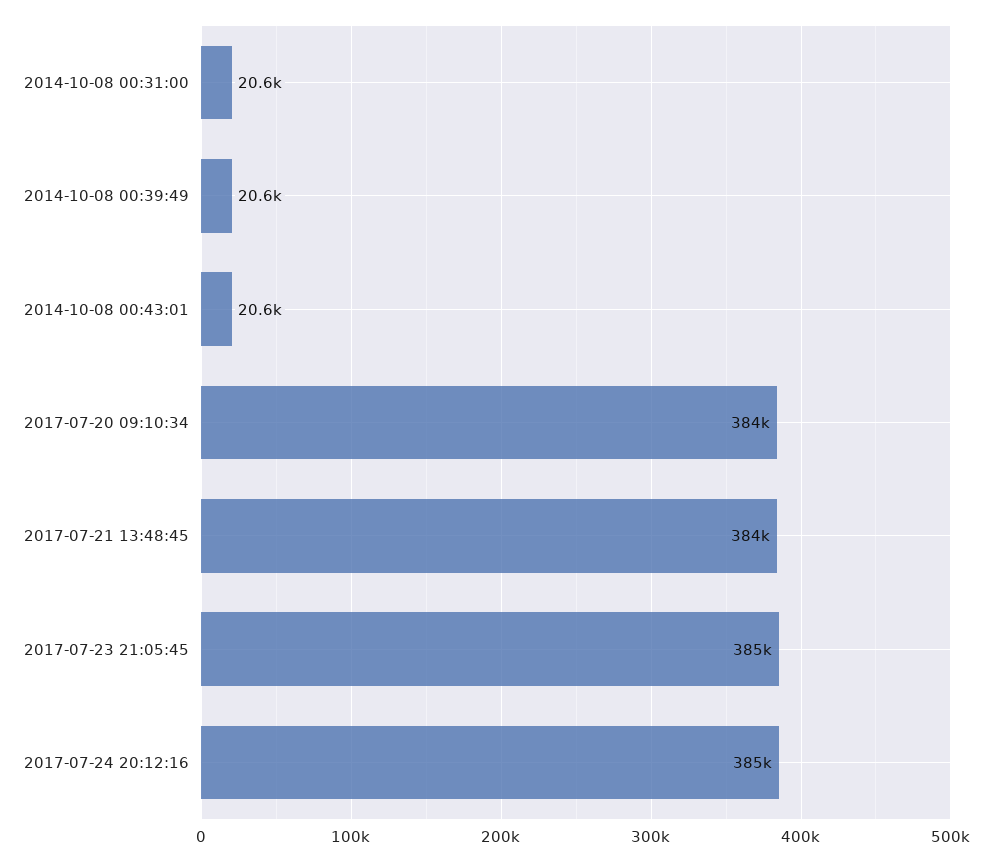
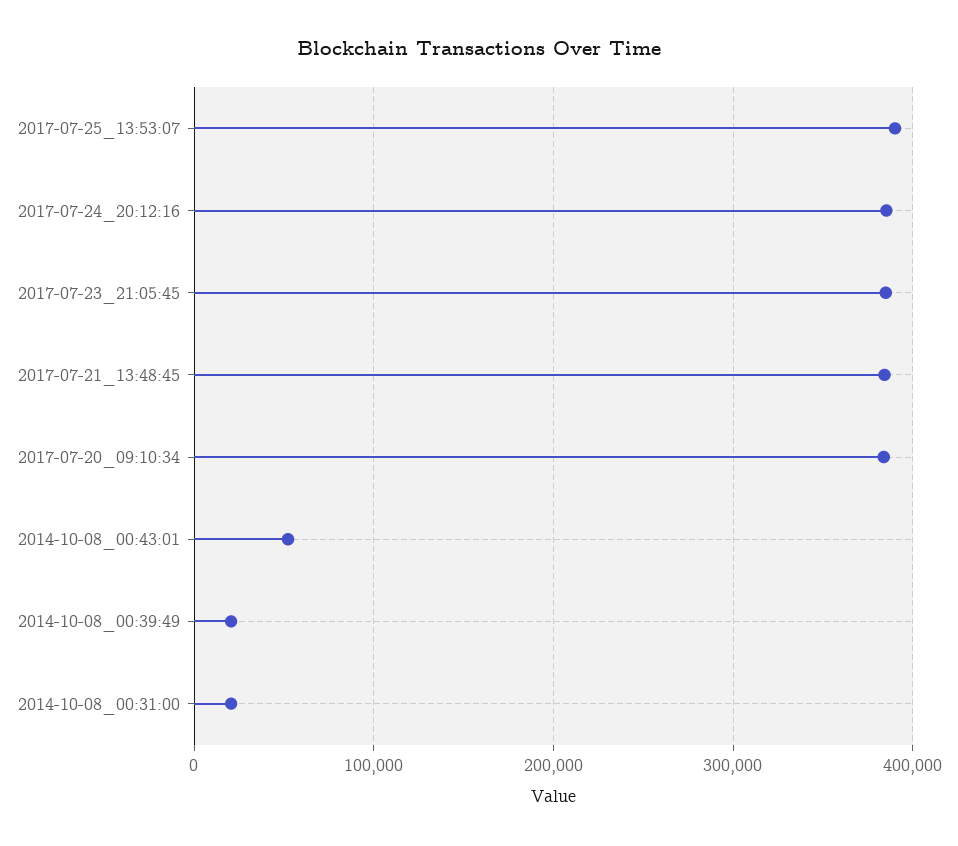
2014-10-08 00:43:01: 20600 -> 50000
2017-07-25_13:53:07: none -> 390000

